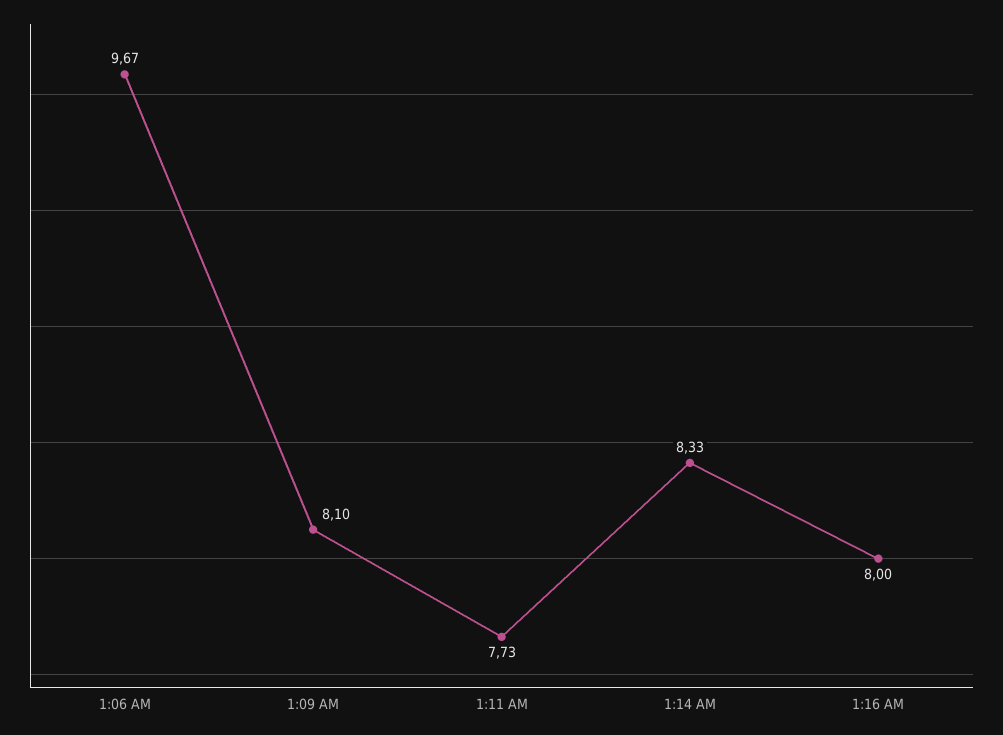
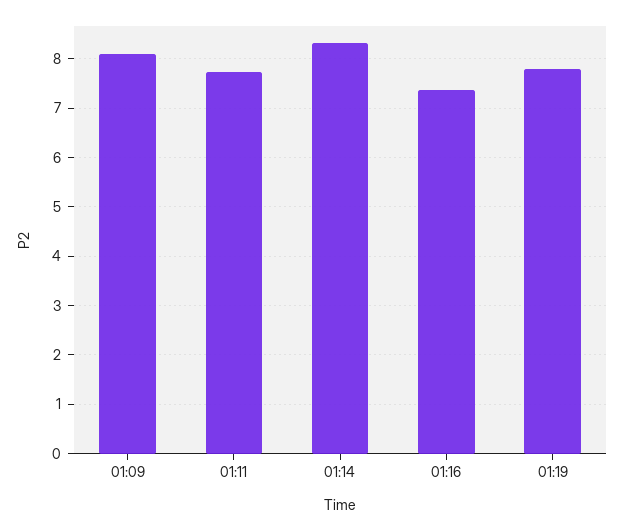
1:06 AM: 9.67 -> none
1:16 AM: 8 -> 7.4
01:19: none -> 7.8

